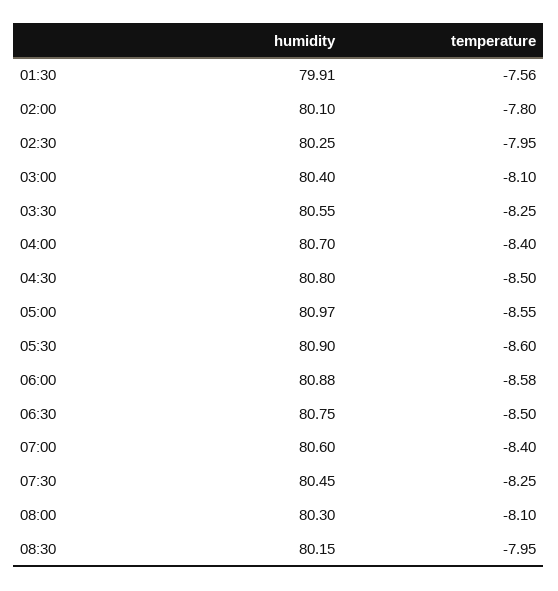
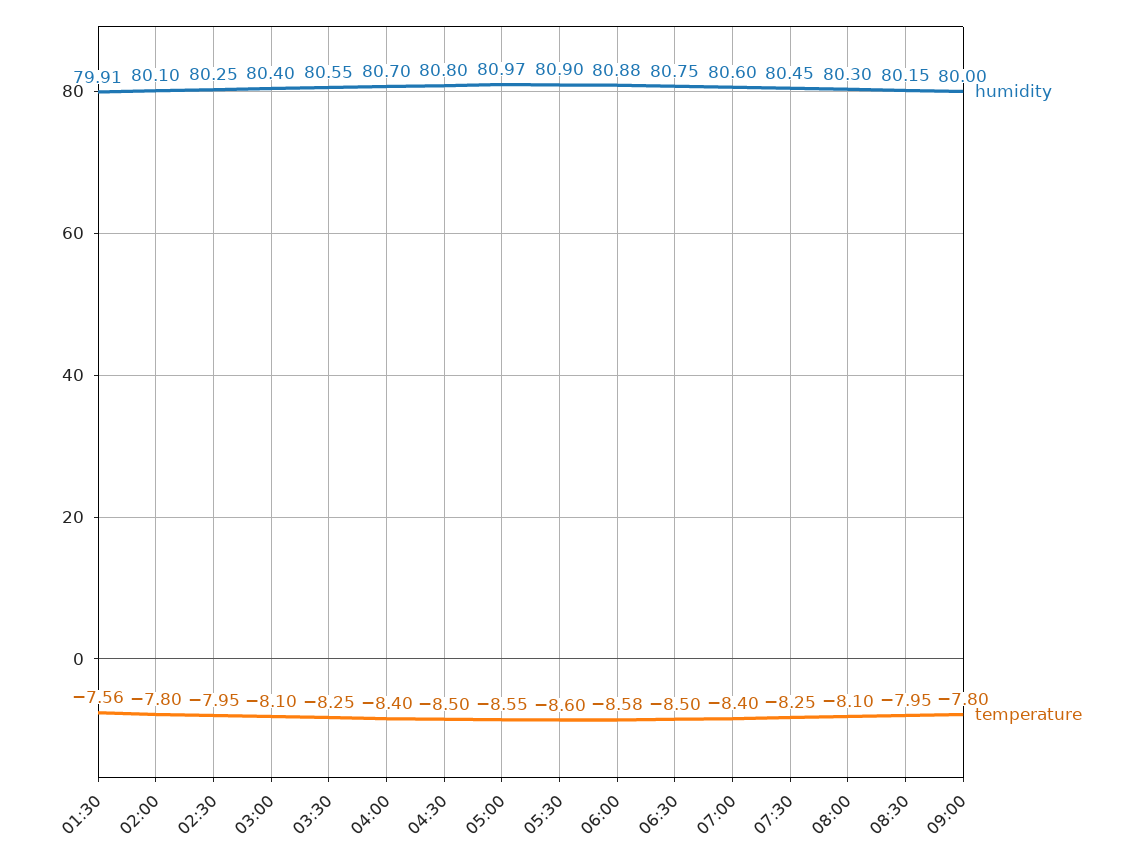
humidity, 09:00: none -> 80
temperature, 09:00: none -> -7.8

